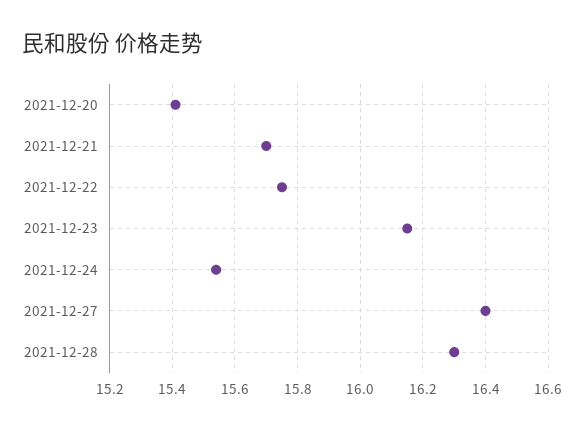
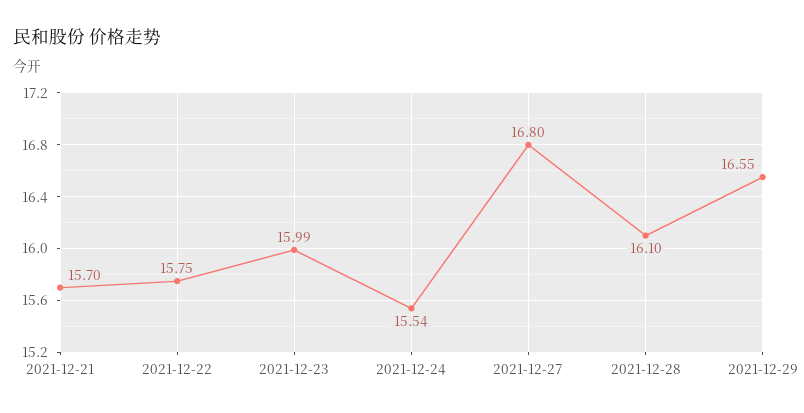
2021-12-20: 15.4 -> none
2021-12-23: 16.15 -> 15.99
2021-12-27: 16.4 -> 16.8
2021-12-28: 16.3 -> 16.1
2021-12-29: none -> 16.55

